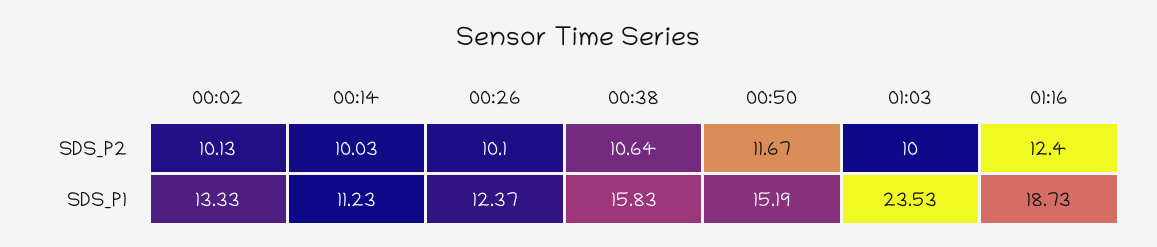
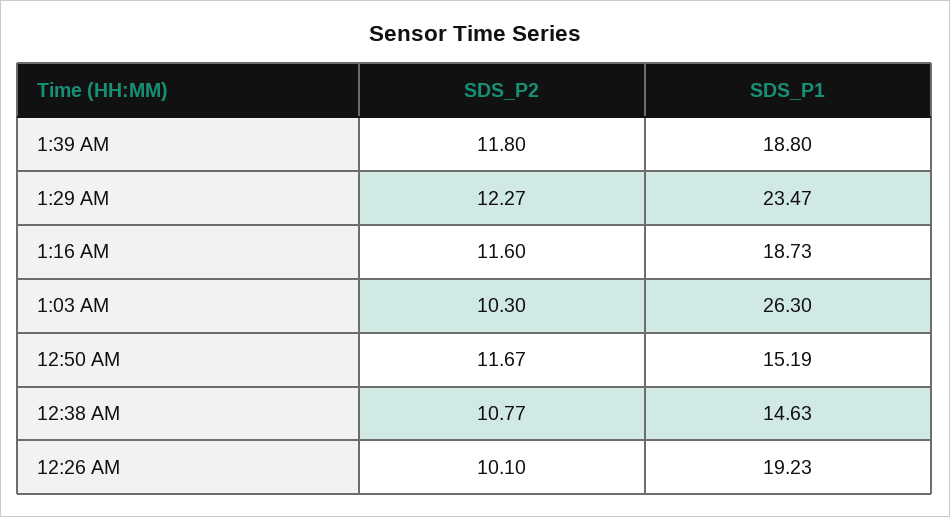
00:02, SDS_P2: 10.13 -> none
00:14, SDS_P2: 10.03 -> none
00:38, SDS_P2: 10.64 -> 10.77
01:03, SDS_P2: 10 -> 10.3
01:16, SDS_P2: 12.4 -> 11.6
00:02, SDS_P1: 13.33 -> none
00:14, SDS_P1: 11.23 -> none
00:26, SDS_P1: 12.37 -> 19.23
00:38, SDS_P1: 15.83 -> 14.63
01:03, SDS_P1: 23.53 -> 26.3
1:39 AM, SDS_P2: none -> 11.8
1:39 AM, SDS_P1: none -> 18.8
1:29 AM, SDS_P2: none -> 12.27
1:29 AM, SDS_P1: none -> 23.47

